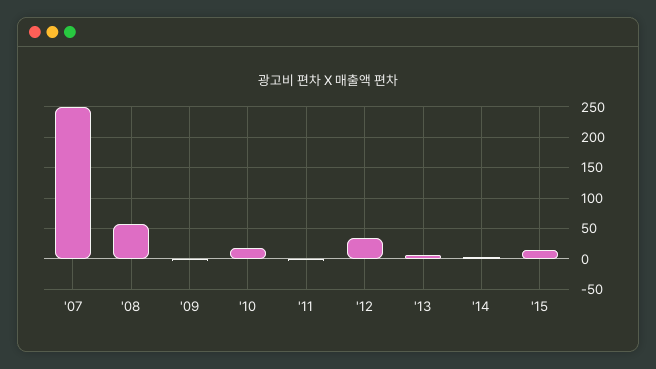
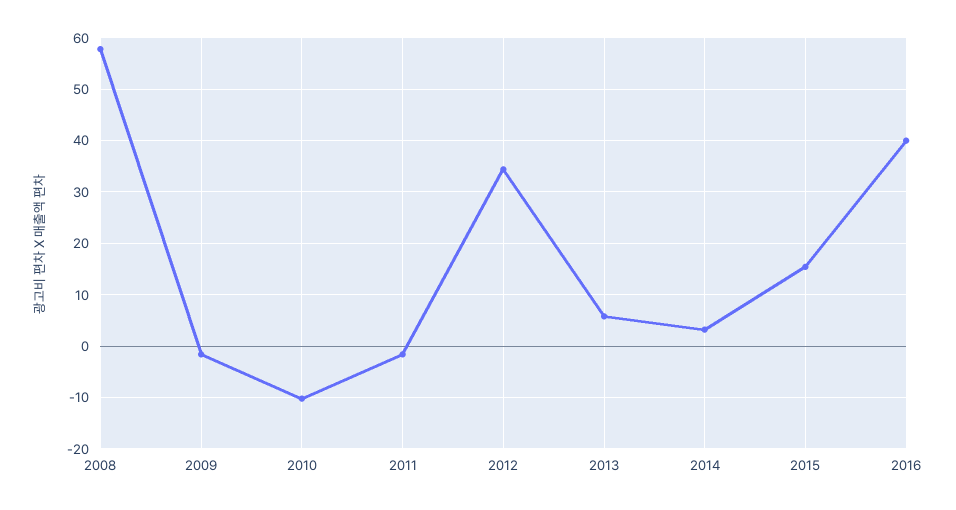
'07: 250 -> none
'10: 20 -> -10
2016: none -> 40

